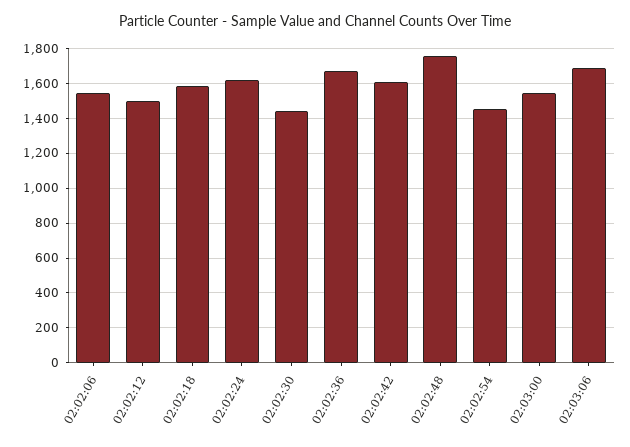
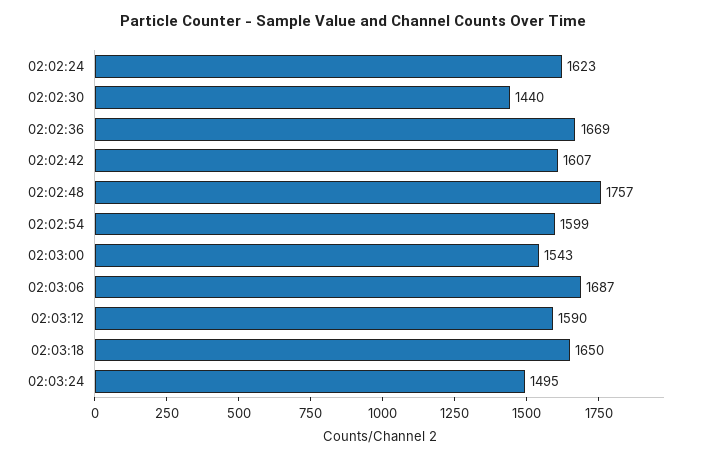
02:02:06: 1550 -> none
02:02:12: 1500 -> none
02:02:18: 1600 -> none
02:02:54: 1450 -> 1599
02:03:12: none -> 1590
02:03:18: none -> 1650
02:03:24: none -> 1495

